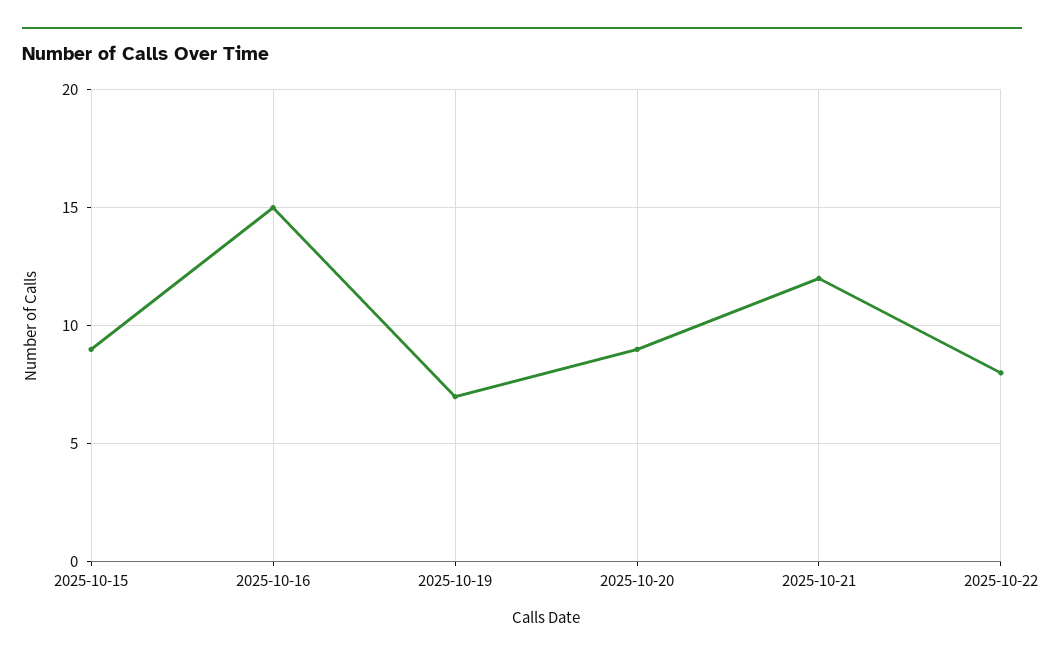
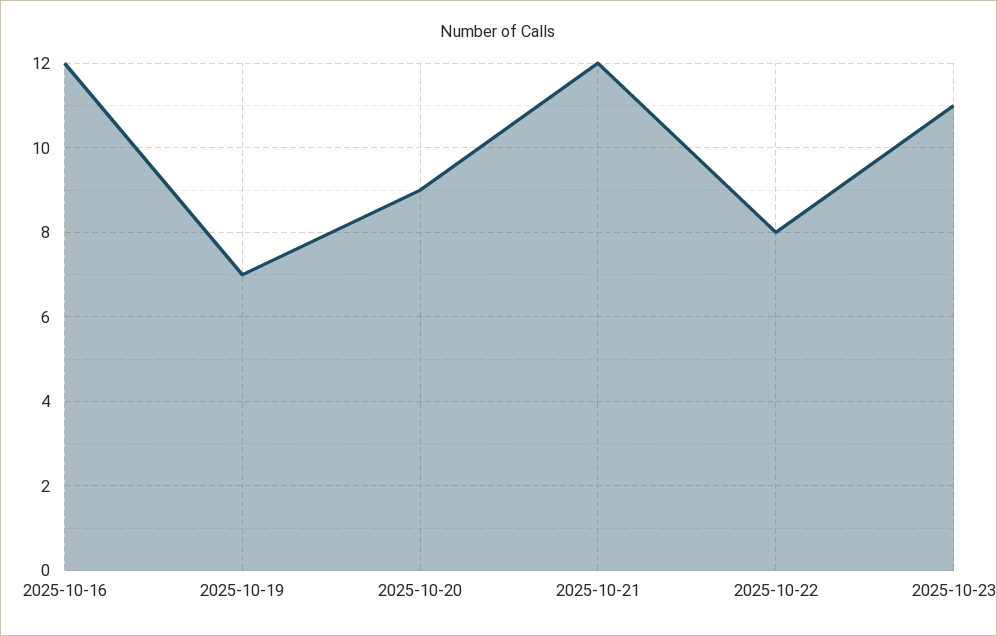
2025-10-15: 9 -> none
2025-10-16: 15 -> 12
2025-10-23: none -> 11

